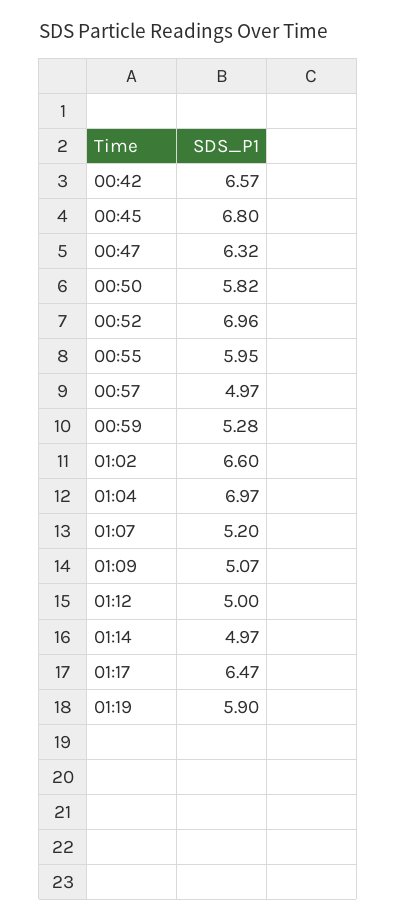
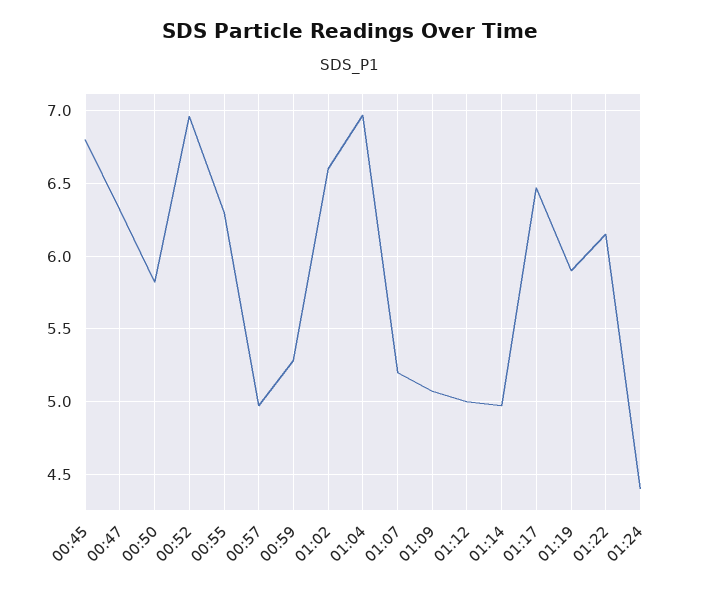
00:42: 6.57 -> none
00:55: 5.95 -> 6.3
01:22: none -> 6.15
01:24: none -> 4.4

